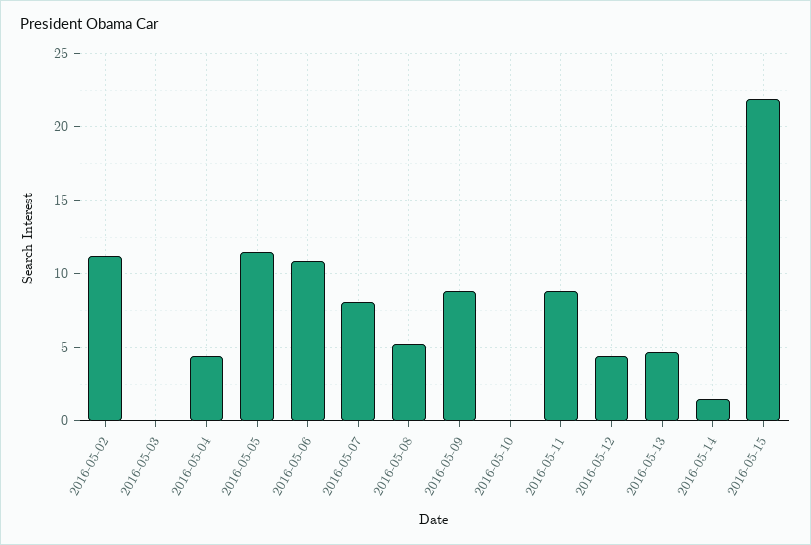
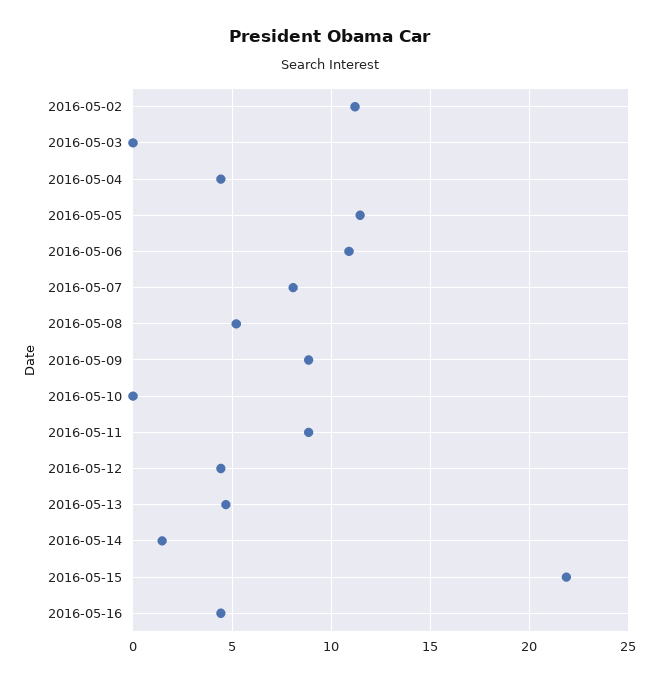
2016-05-16: none -> 4.5

